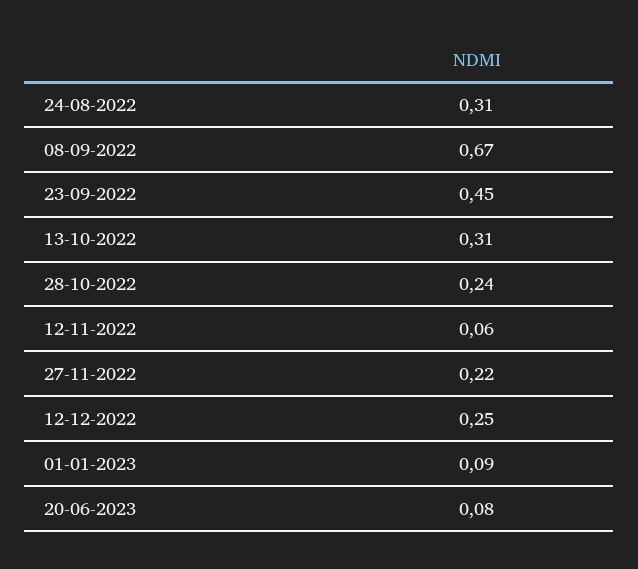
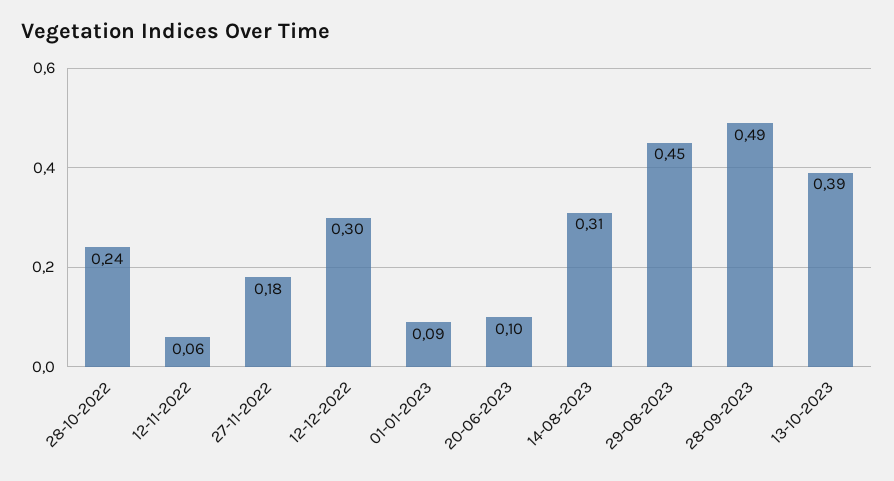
24-08-2022: 0.31 -> none
08-09-2022: 0.67 -> none
23-09-2022: 0.45 -> none
13-10-2022: 0.31 -> none
27-11-2022: 0.22 -> 0.18
12-12-2022: 0.25 -> 0.3
20-06-2023: 0.08 -> 0.1
14-08-2023: none -> 0.31
29-08-2023: none -> 0.45
28-09-2023: none -> 0.49
13-10-2023: none -> 0.39

